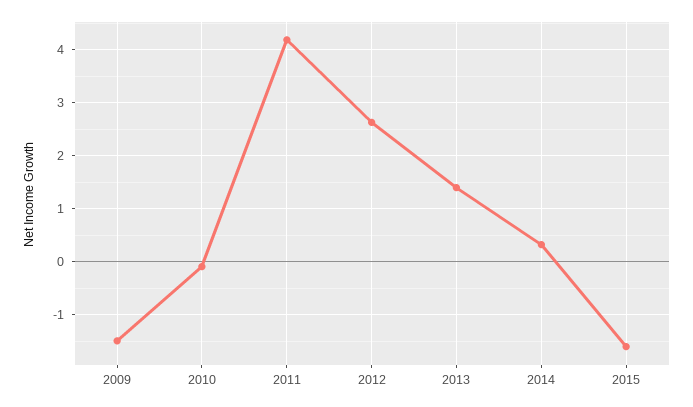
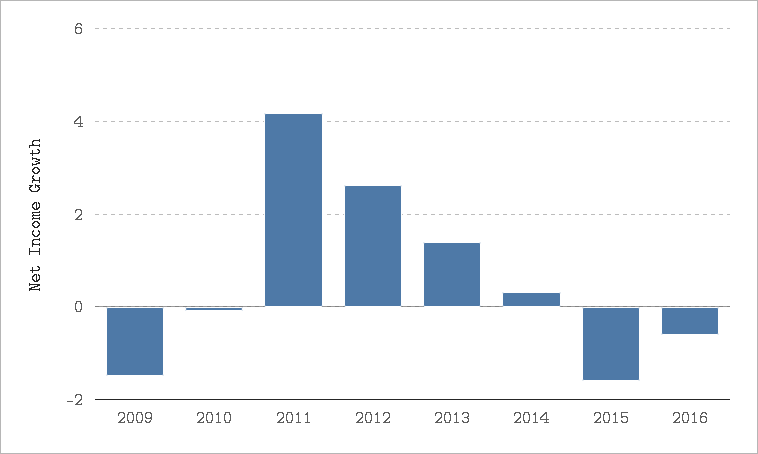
2016: none -> -0.6

